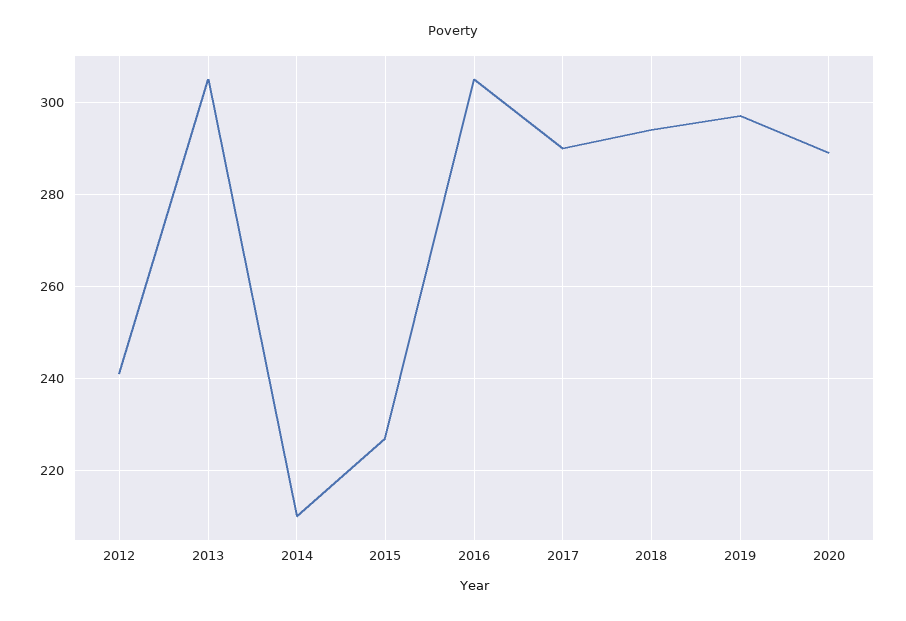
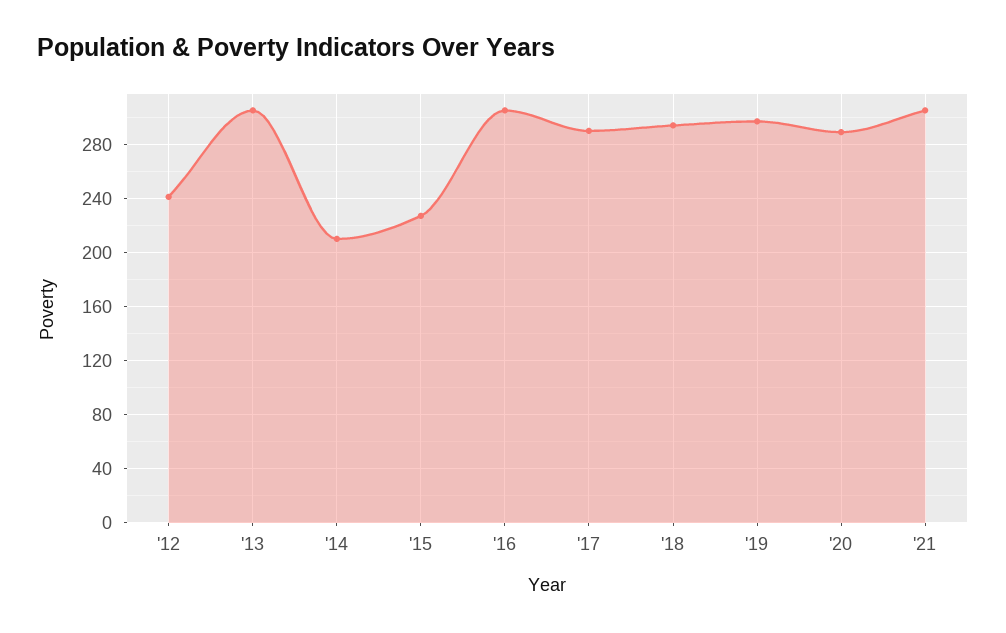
'21: none -> 305

